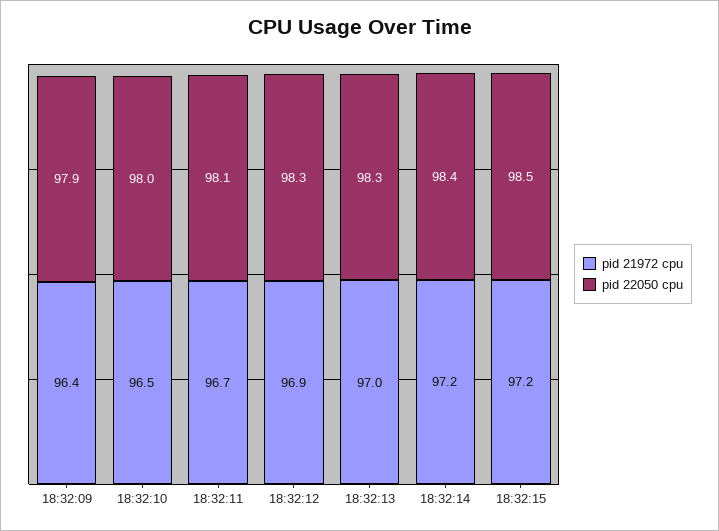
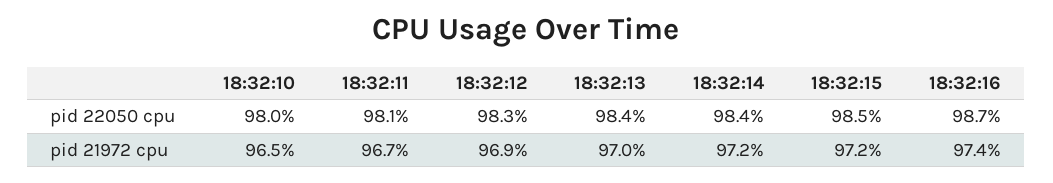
pid 21972 cpu, 18:32:09: 96.4 -> none
pid 22050 cpu, 18:32:09: 97.9 -> none
pid 22050 cpu, 18:32:13: 98.3 -> 98.4
pid 22050 cpu, 18:32:16: none -> 98.7
pid 21972 cpu, 18:32:16: none -> 97.4

